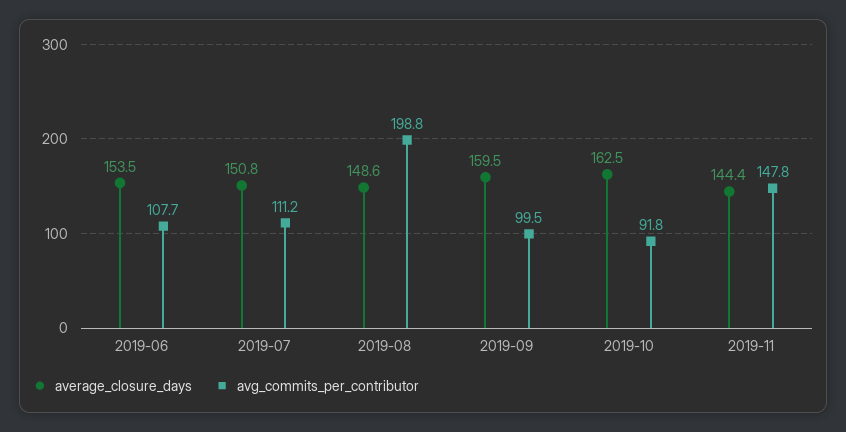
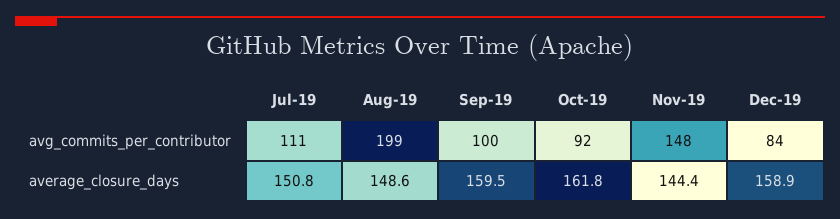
average_closure_days, 2019-06: 153.5 -> none
avg_commits_per_contributor, 2019-06: 107.7 -> none
average_closure_days, 2019-10: 162.5 -> 161.8
avg_commits_per_contributor, Dec-19: none -> 84
average_closure_days, Dec-19: none -> 158.9

